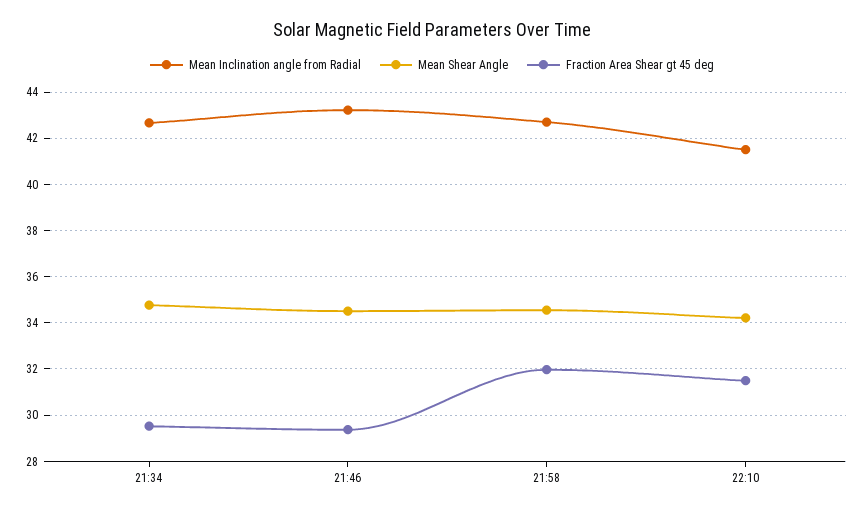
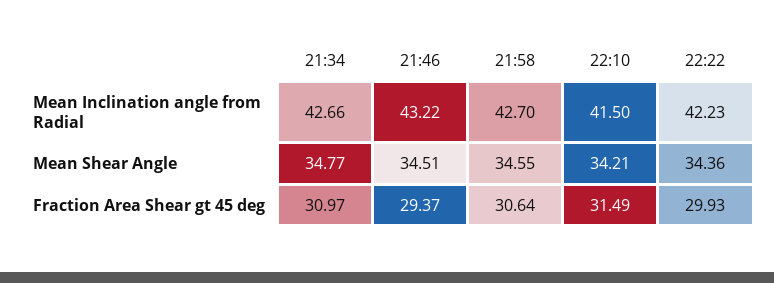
Fraction Area Shear gt 45 deg, 21:34: 29.5 -> 30.97
Fraction Area Shear gt 45 deg, 21:58: 32 -> 30.64
Mean Inclination angle from Radial, 22:22: none -> 42.23
Mean Shear Angle, 22:22: none -> 34.36
Fraction Area Shear gt 45 deg, 22:22: none -> 29.93

